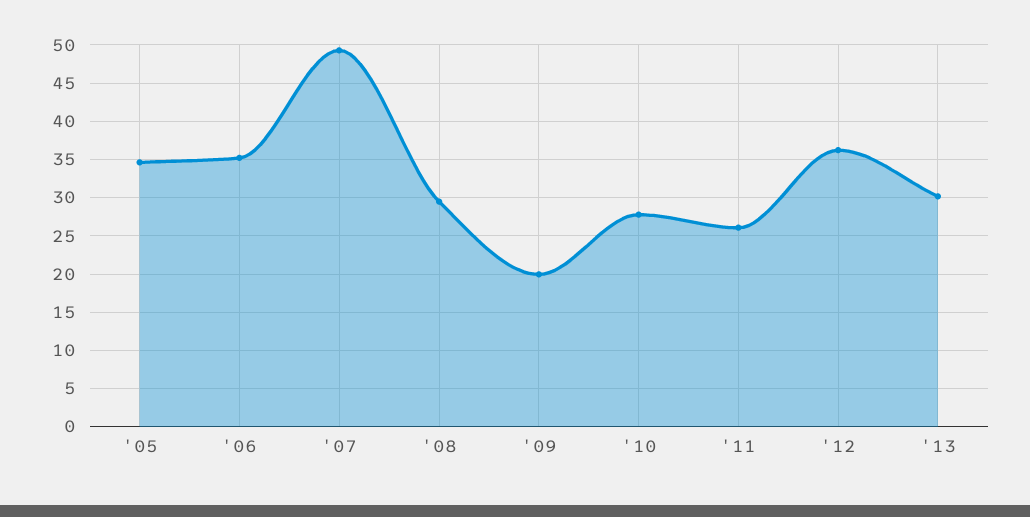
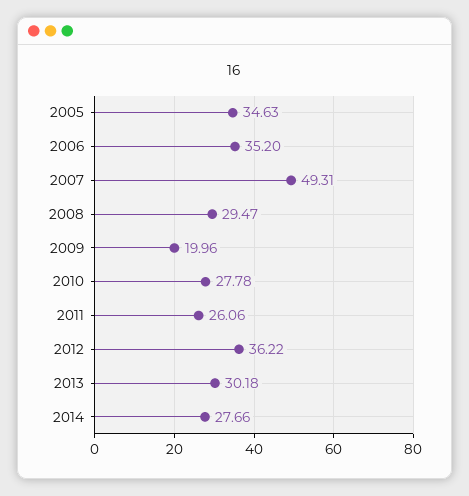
2014: none -> 27.66

